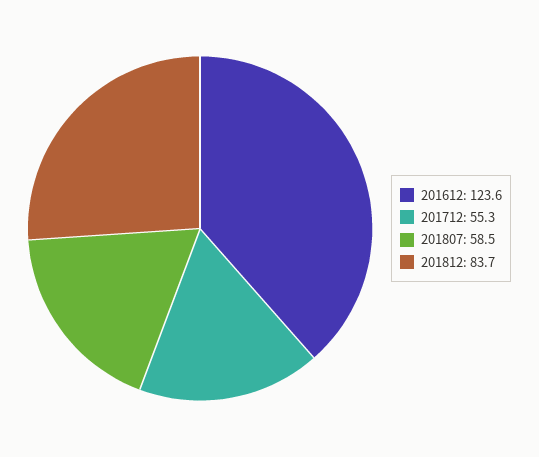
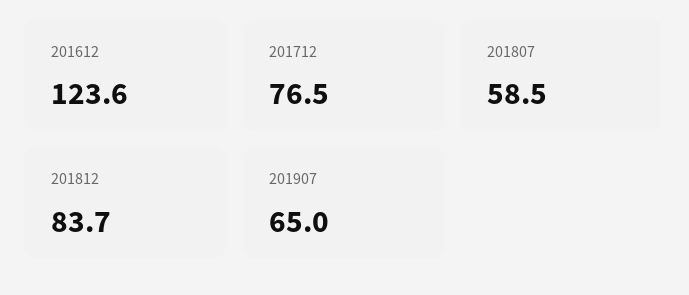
201712: 55.3 -> 76.5
201907: none -> 65

